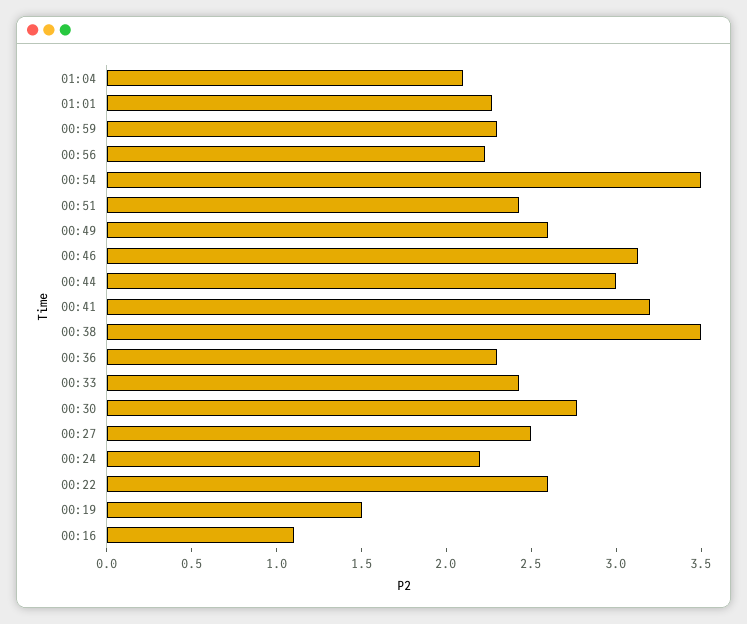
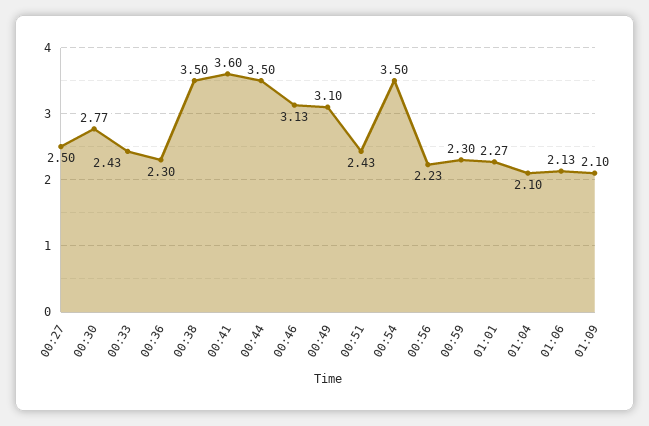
00:49: 2.6 -> 3.1
00:44: 3 -> 3.5
00:41: 3.2 -> 3.6
00:24: 2.2 -> none
00:22: 2.6 -> none
00:19: 1.5 -> none
00:16: 1.1 -> none
01:06: none -> 2.13
01:09: none -> 2.1

